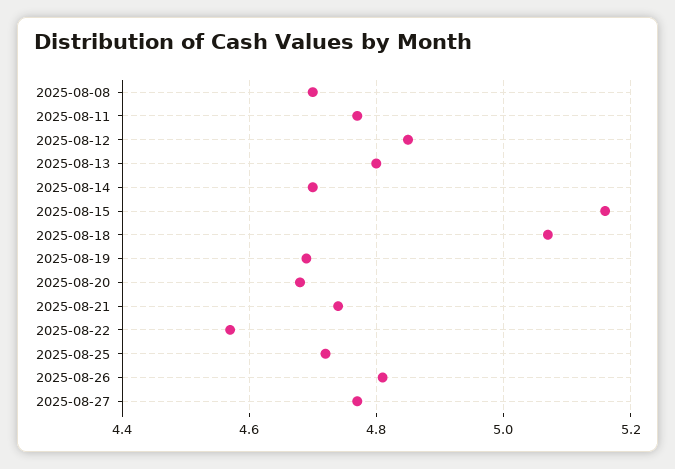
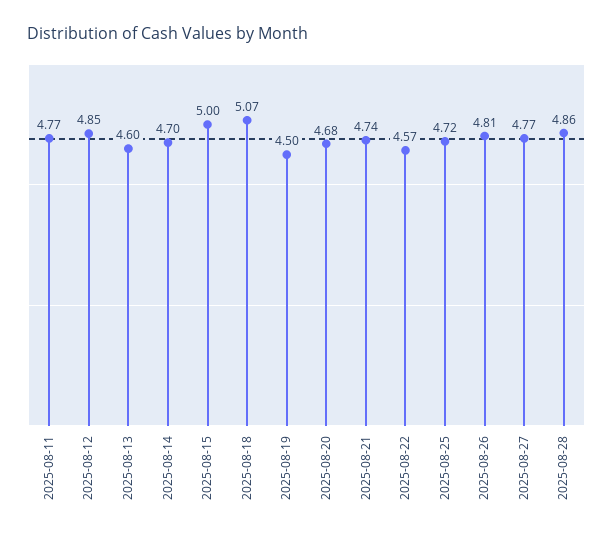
2025-08-08: 4.7 -> none
2025-08-13: 4.8 -> 4.6
2025-08-15: 5.15 -> 5
2025-08-19: 4.7 -> 4.5
2025-08-28: none -> 4.86

